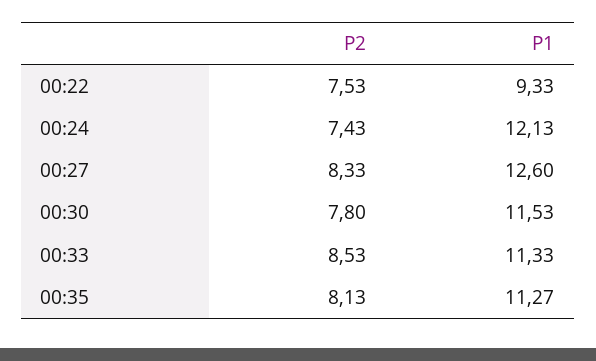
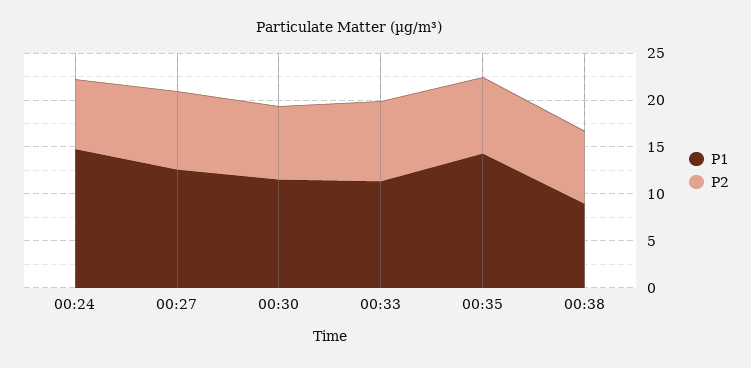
P2, 00:22: 7.53 -> none
P1, 00:22: 9.33 -> none
P1, 00:24: 12.13 -> 15
P1, 00:35: 11.27 -> 14
P1, 00:38: none -> 9
P2, 00:38: none -> 8

